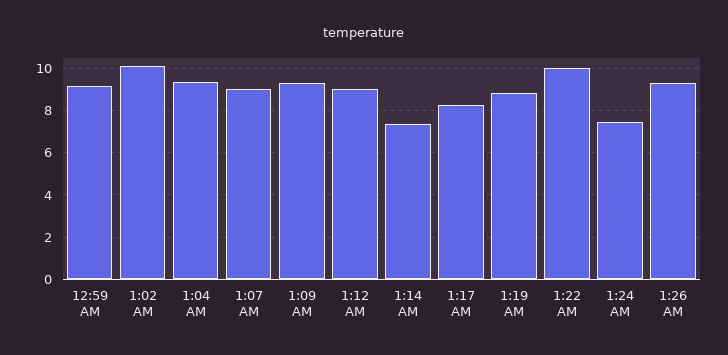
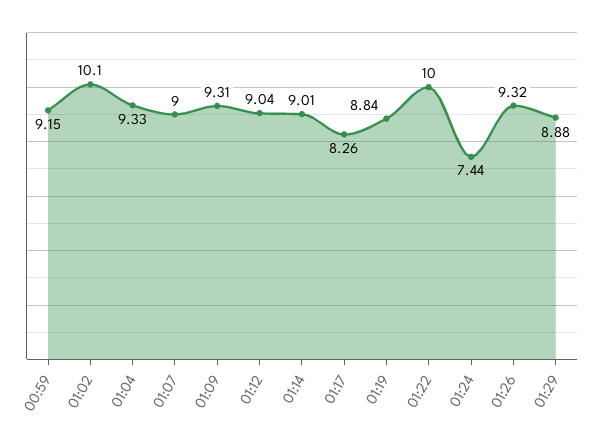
1:14 AM: 7.5 -> 9.01
01:29: none -> 8.88

